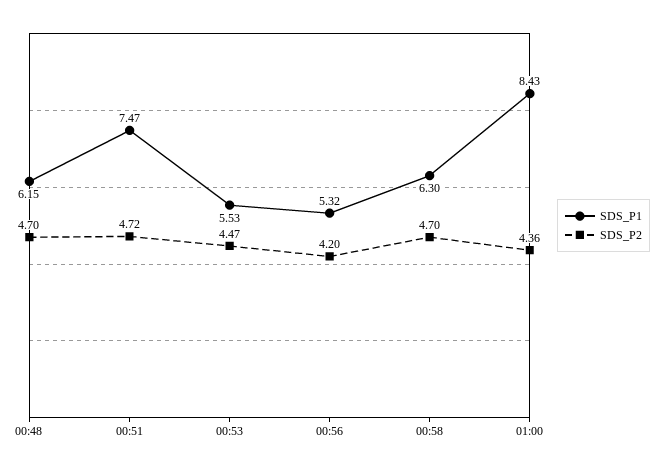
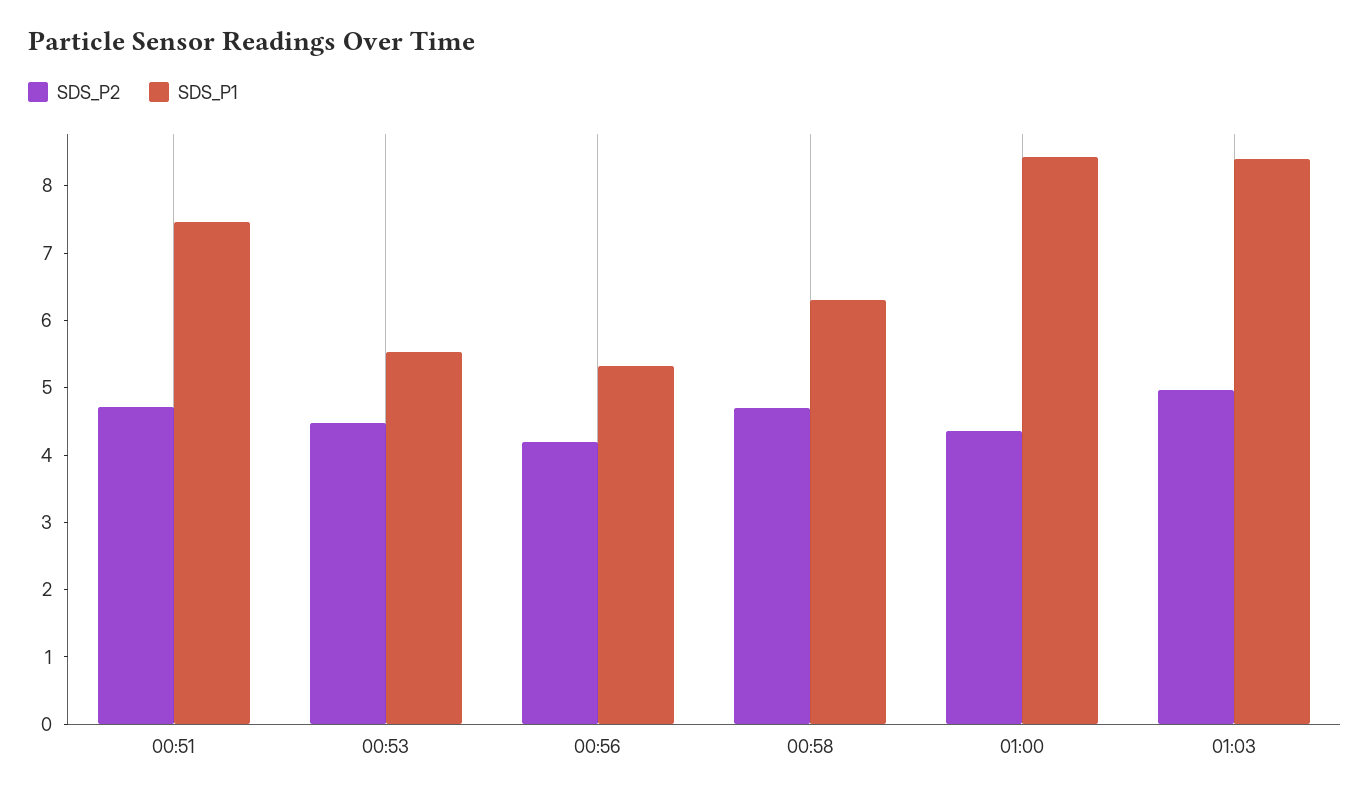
SDS_P1, 00:48: 6.15 -> none
SDS_P2, 00:48: 4.7 -> none
SDS_P2, 01:03: none -> 5
SDS_P1, 01:03: none -> 8.4

